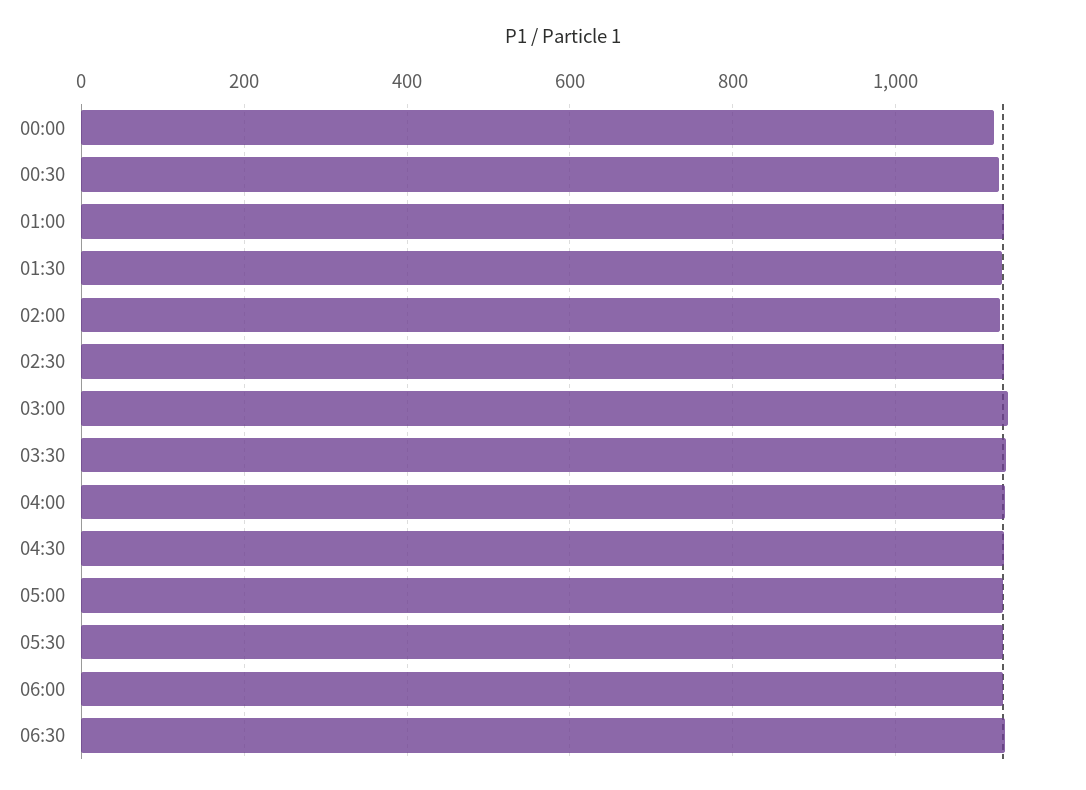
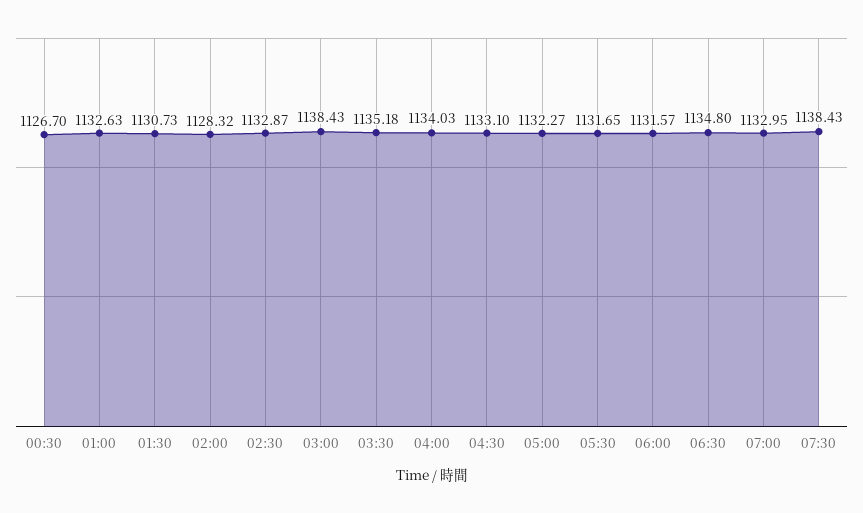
00:00: 1120 -> none
07:00: none -> 1132.95
07:30: none -> 1138.43

